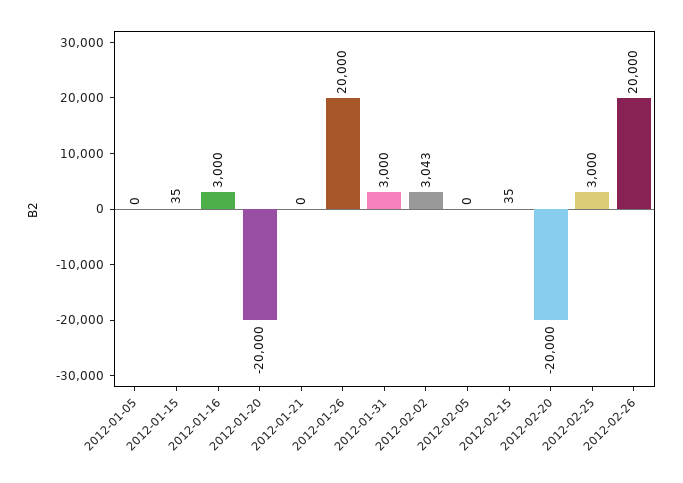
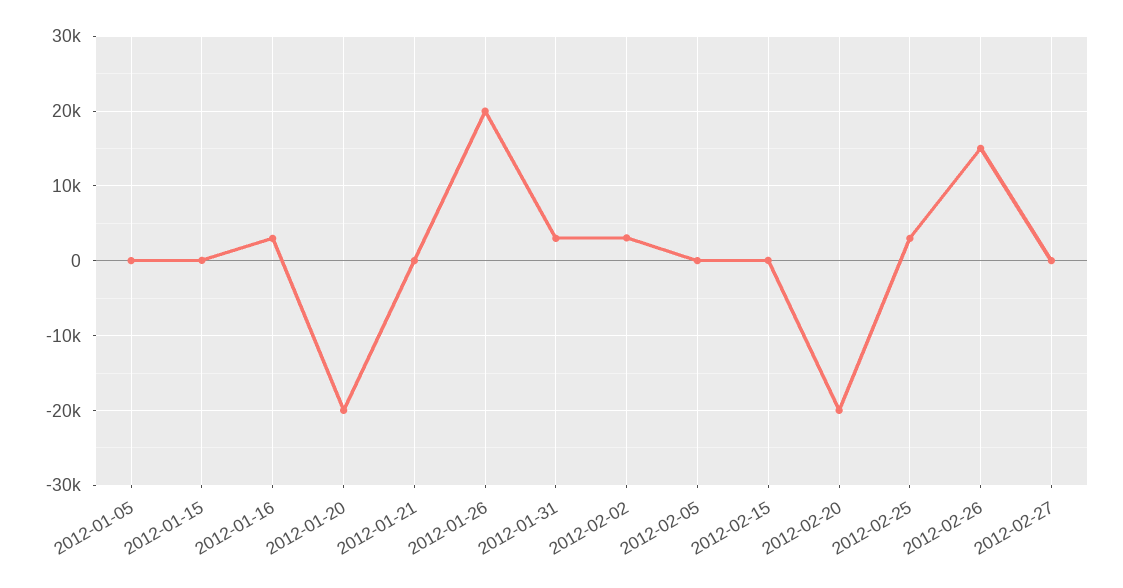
2012-02-26: 20000 -> 15000
2012-02-27: none -> 0

